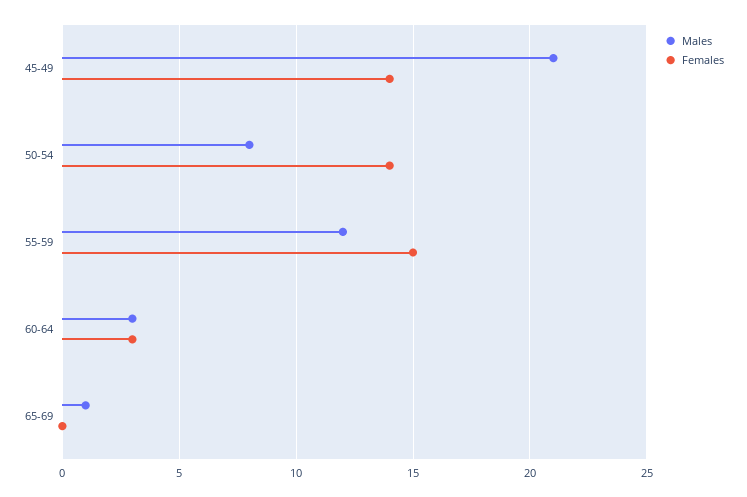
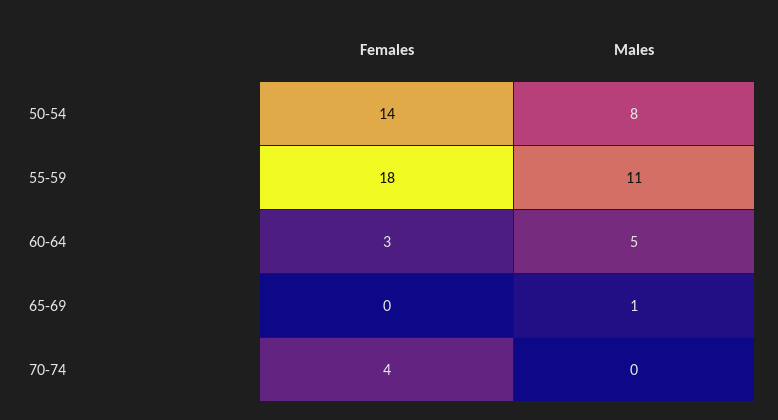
Males, 45-49: 21 -> none
Females, 45-49: 14 -> none
Males, 55-59: 12 -> 11
Females, 55-59: 15 -> 18
Males, 60-64: 3 -> 5
Females, 70-74: none -> 4
Males, 70-74: none -> 0

